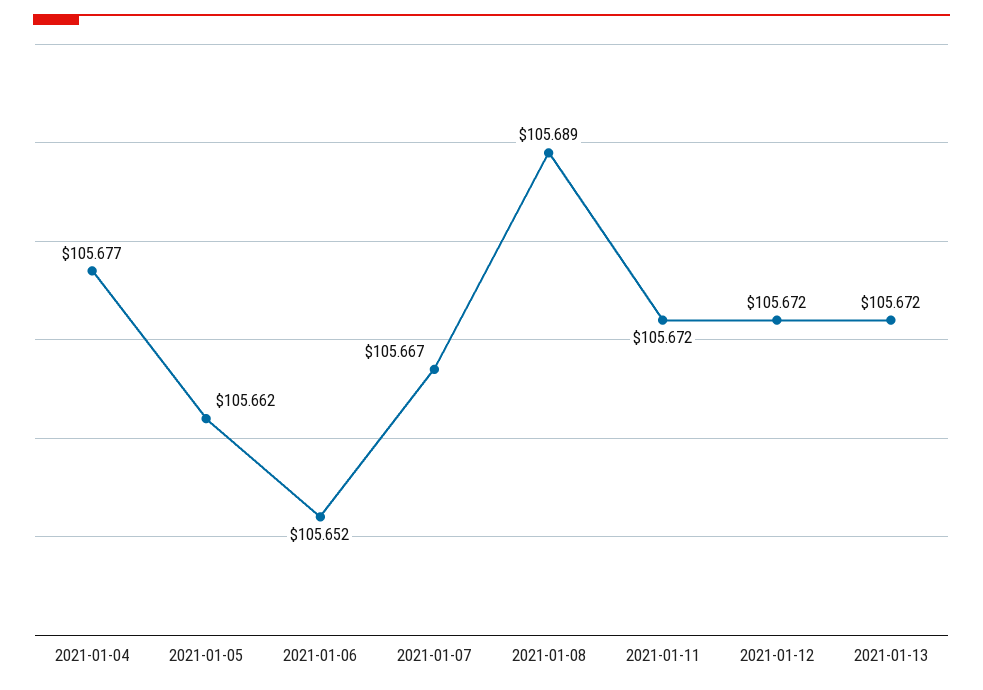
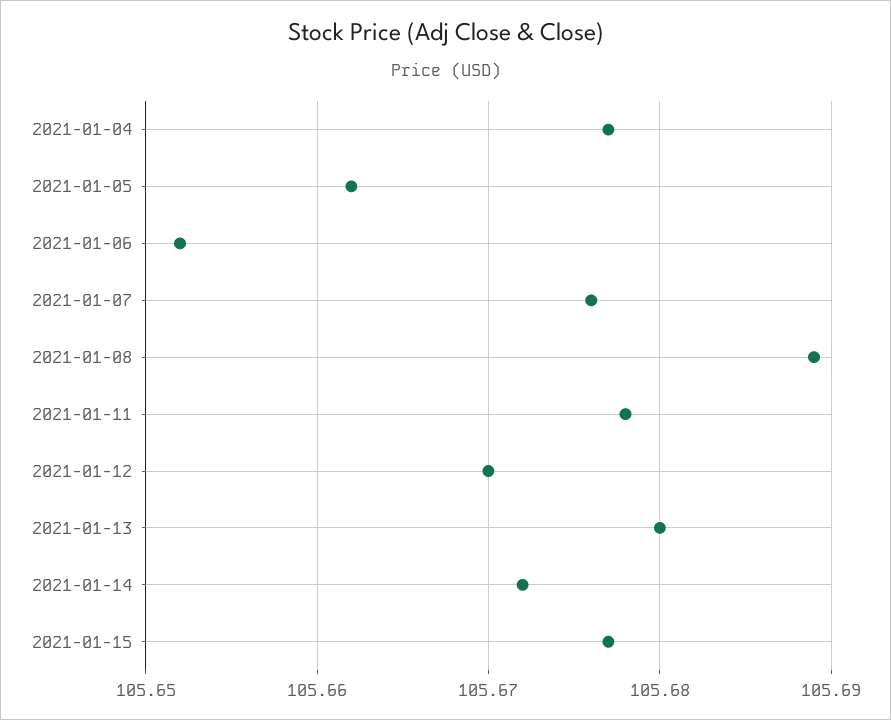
2021-01-07: 105.667 -> 105.676
2021-01-11: 105.672 -> 105.678
2021-01-12: 105.672 -> 105.67
2021-01-13: 105.672 -> 105.68
2021-01-14: none -> 105.672
2021-01-15: none -> 105.677

